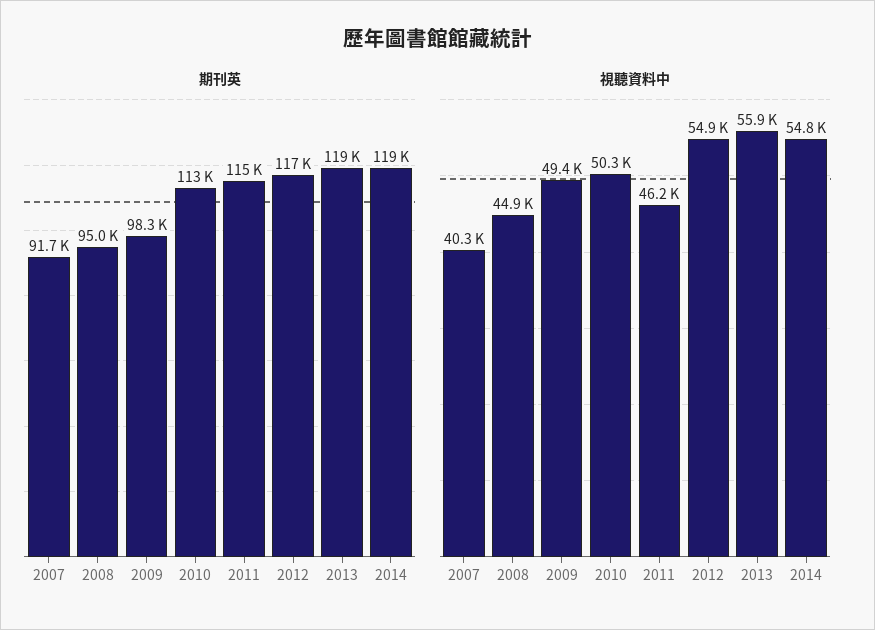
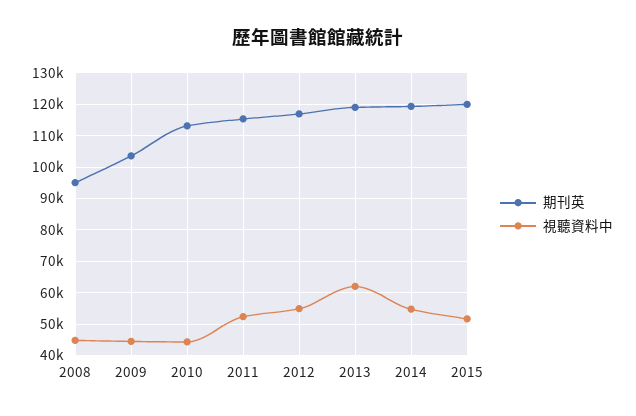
期刊英, 2007: 91700 -> none
期刊英, 2009: 98300 -> 104000
視聽資料中, 2007: 40300 -> none
視聽資料中, 2009: 49400 -> 44000
視聽資料中, 2010: 50300 -> 44000
視聽資料中, 2011: 46200 -> 52000
視聽資料中, 2013: 55900 -> 62000
期刊英, 2015: none -> 120000
視聽資料中, 2015: none -> 52000

